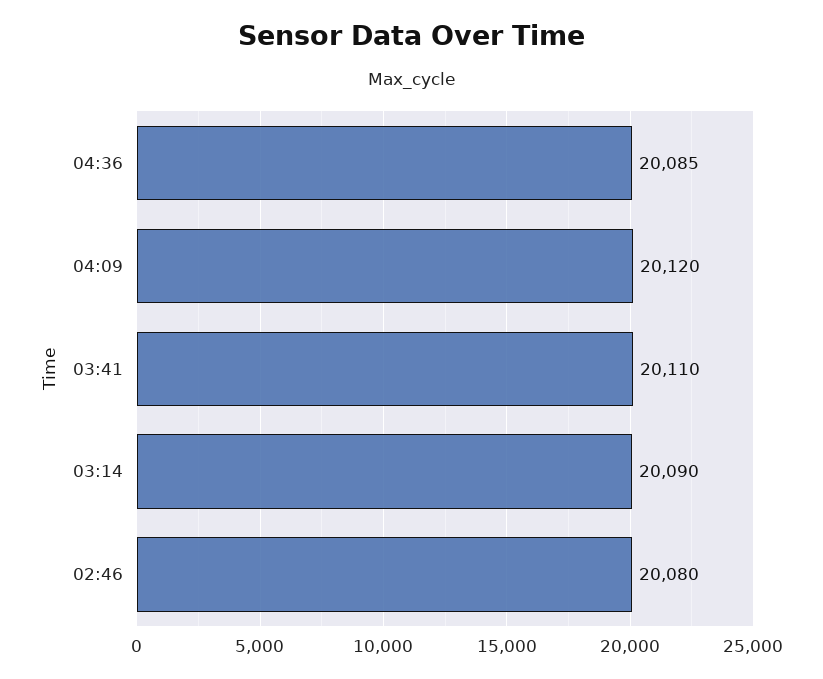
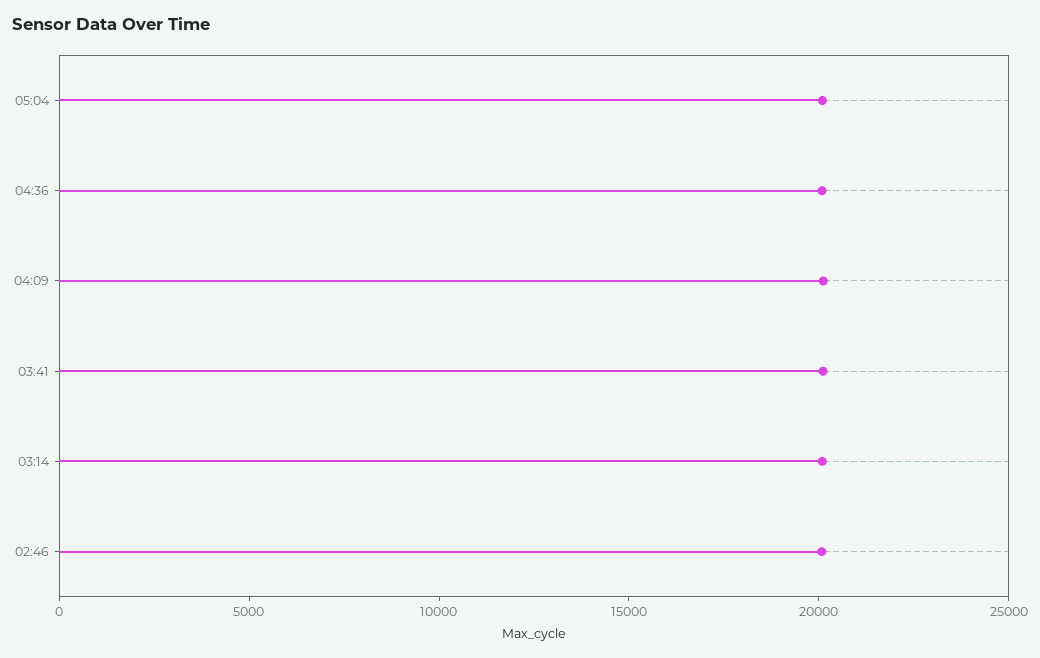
05:04: none -> 20000

